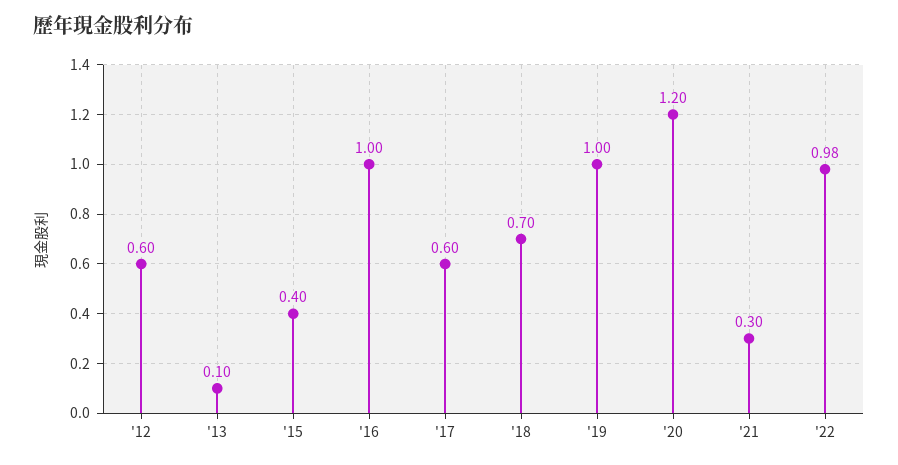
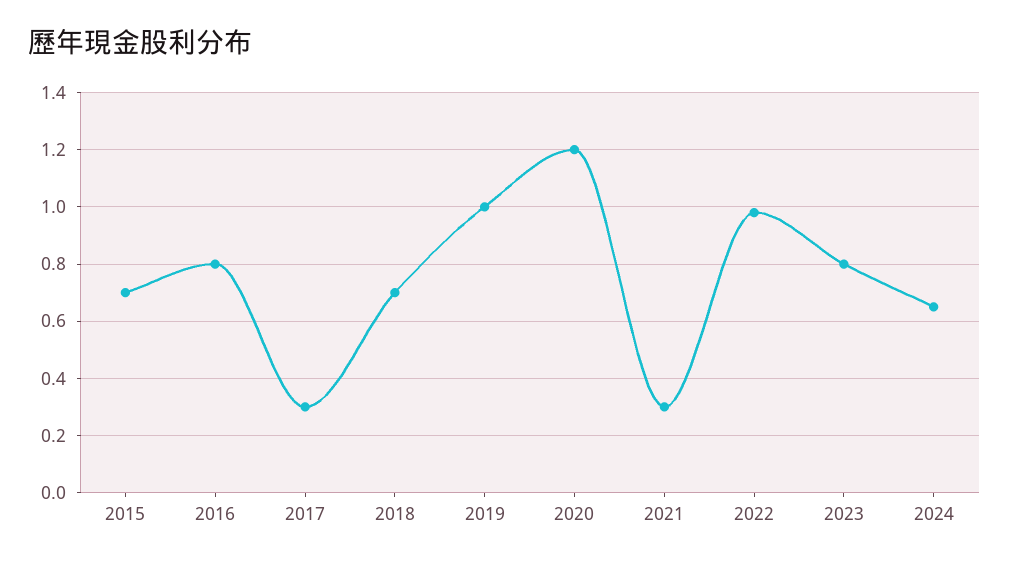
'12: 0.6 -> none
'13: 0.1 -> none
'15: 0.4 -> 0.7
'16: 1 -> 0.8
'17: 0.6 -> 0.3
2023: none -> 0.8
2024: none -> 0.65

